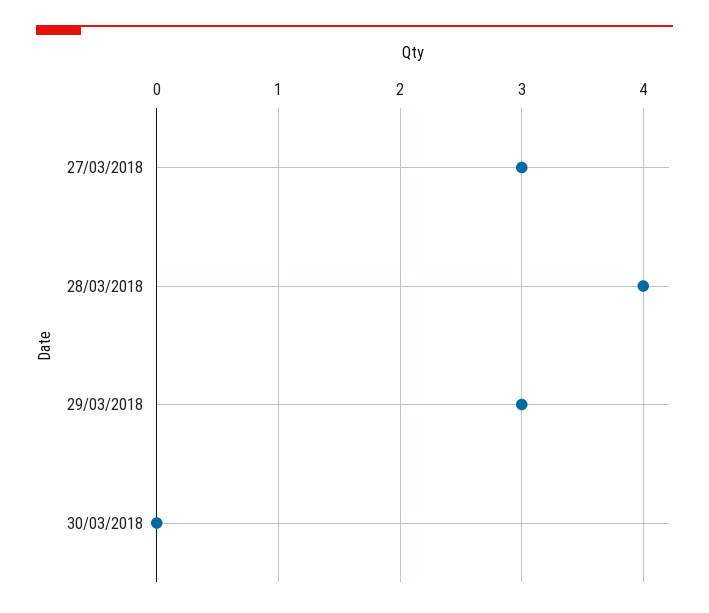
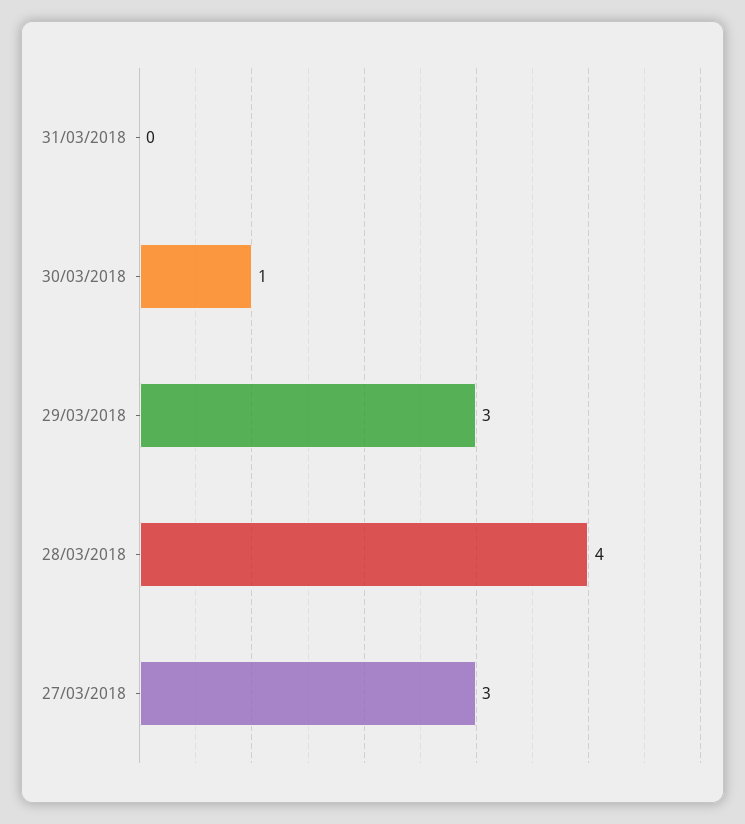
30/03/2018: 0 -> 1
31/03/2018: none -> 0

